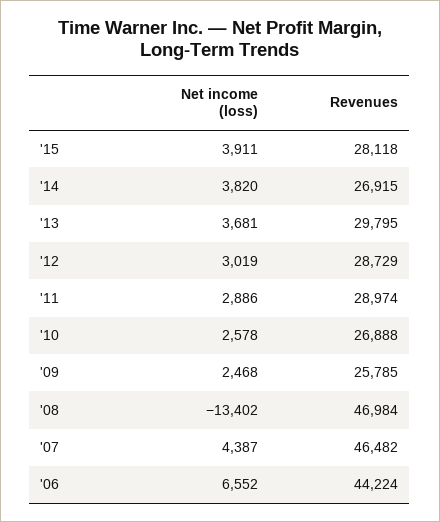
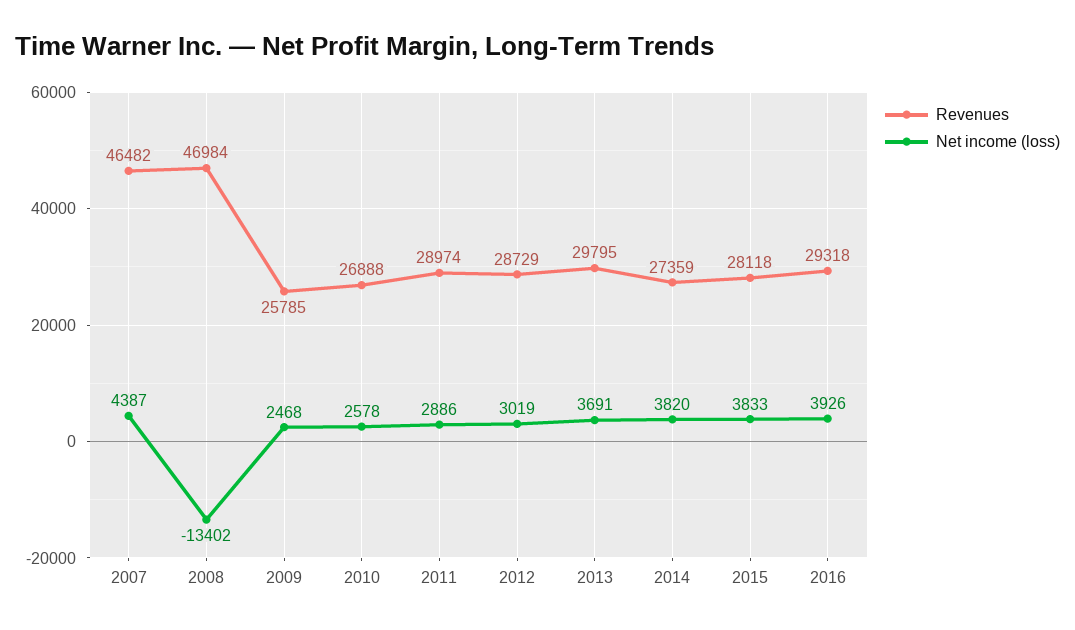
Net income (loss), '15: 3911 -> 3833
Revenues, '14: 26915 -> 27359
Net income (loss), '13: 3681 -> 3691
Net income (loss), '06: 6552 -> none
Revenues, '06: 44224 -> none
Revenues, 2016: none -> 29318
Net income (loss), 2016: none -> 3926

